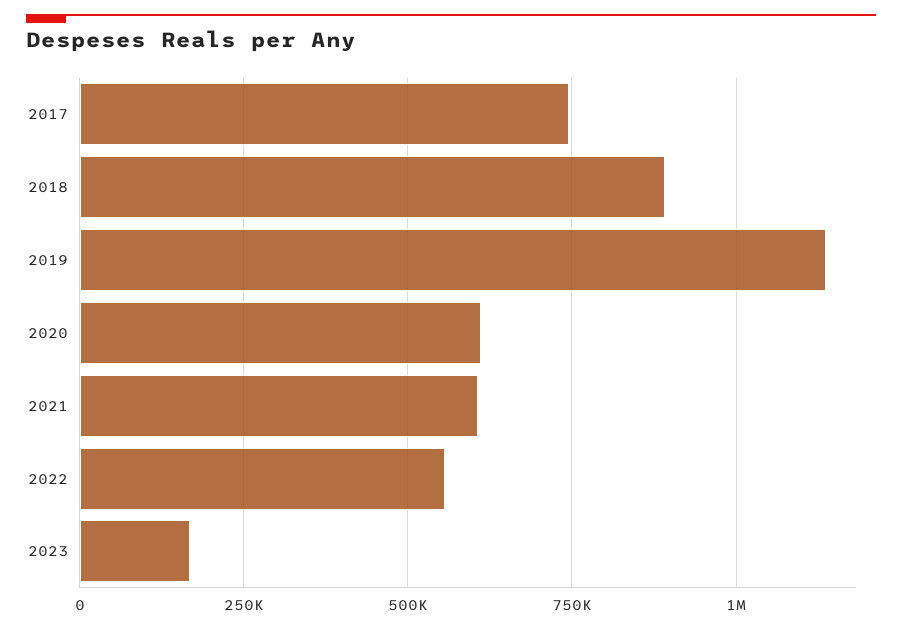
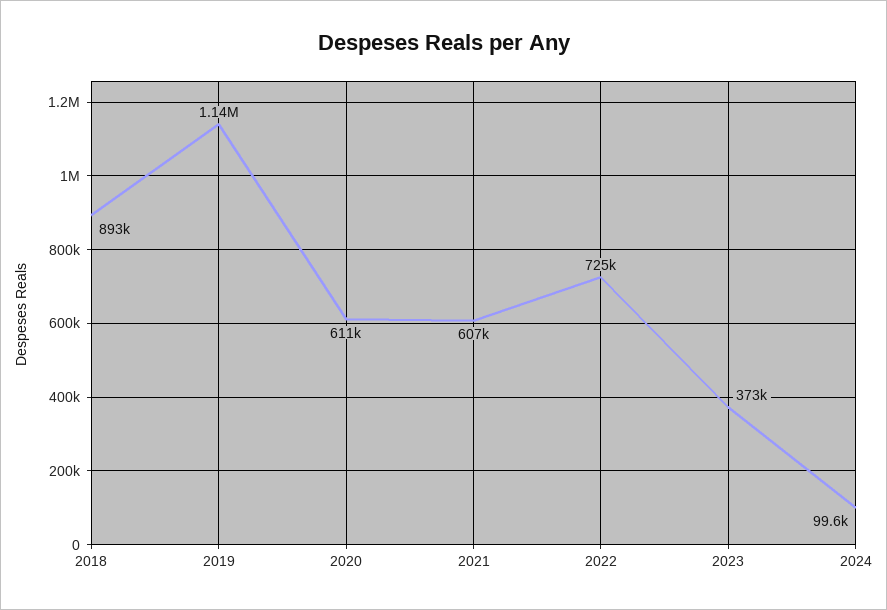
2017: 750000 -> none
2022: 550000 -> 725000
2023: 175000 -> 373000
2024: none -> 99600

